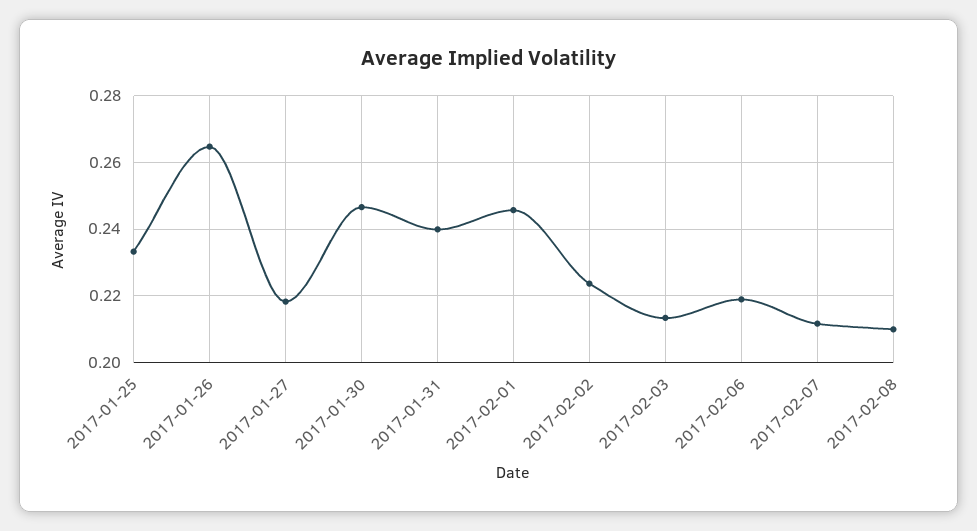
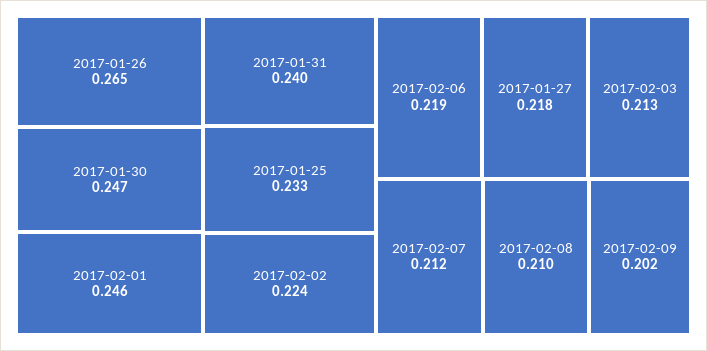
2017-02-09: none -> 0.202

